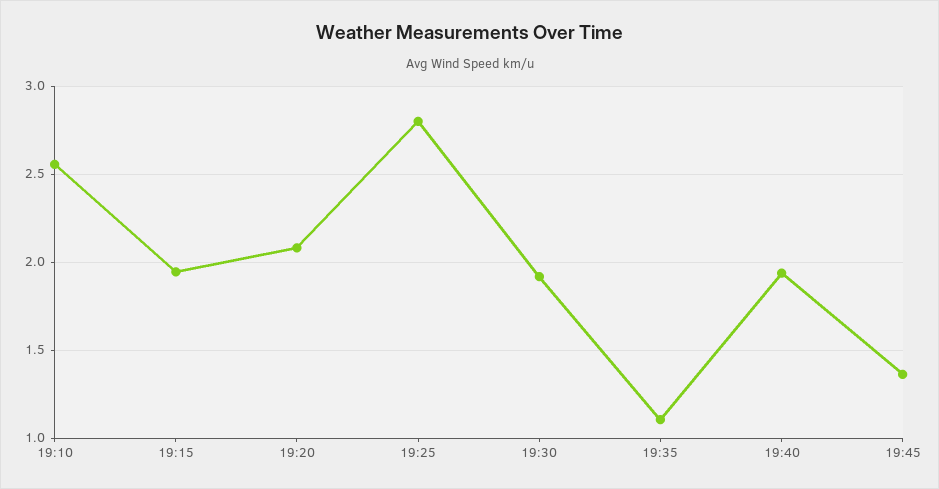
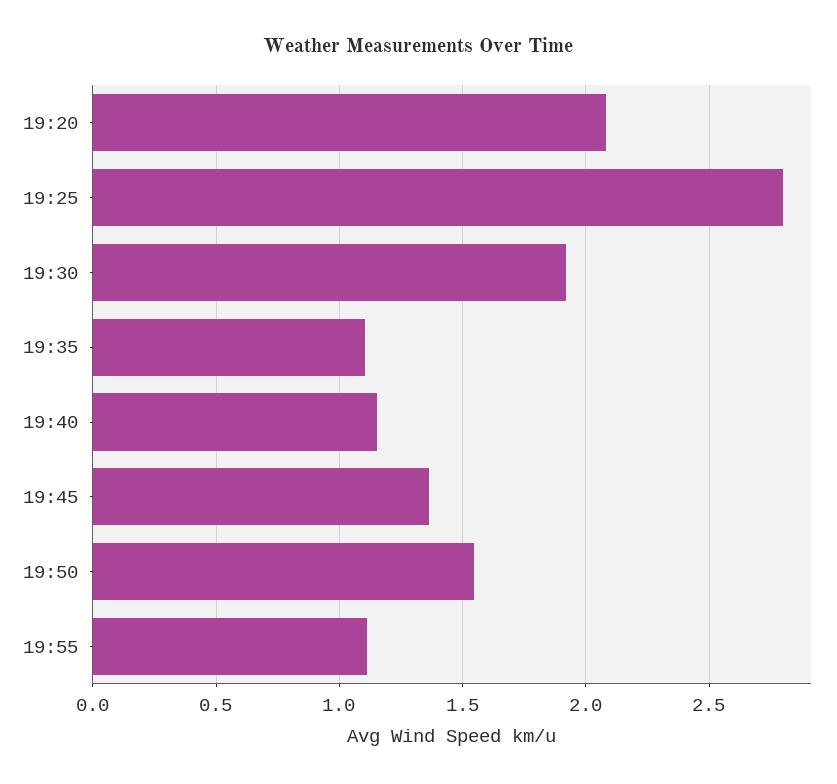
19:10: 2.55 -> none
19:15: 1.95 -> none
19:40: 1.95 -> 1.15
19:50: none -> 1.55
19:55: none -> 1.1

